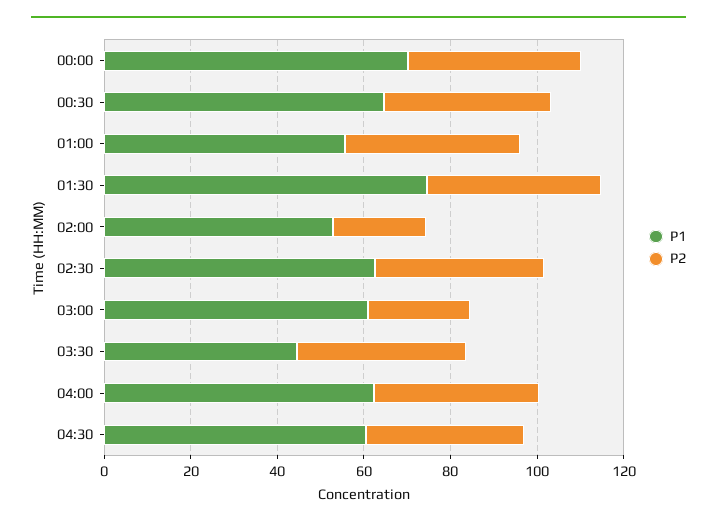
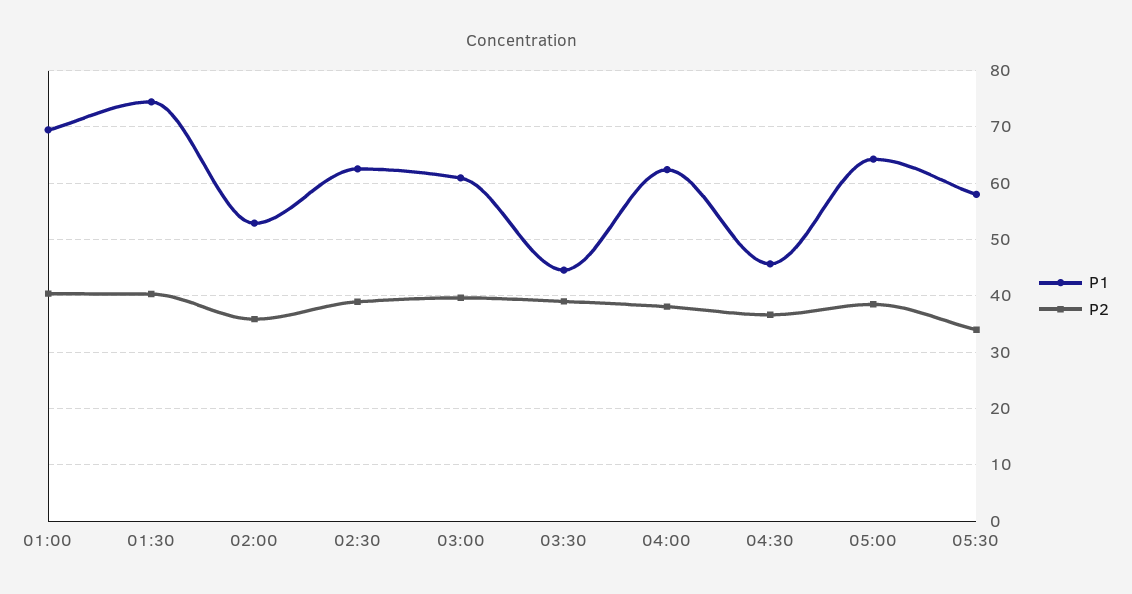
P1, 00:00: 70 -> none
P2, 00:00: 40 -> none
P1, 00:30: 65 -> none
P2, 00:30: 40 -> none
P1, 01:00: 55 -> 70
P2, 02:00: 20 -> 36
P2, 03:00: 25 -> 40
P1, 04:30: 60 -> 46
P1, 05:00: none -> 64
P2, 05:00: none -> 38
P1, 05:30: none -> 58
P2, 05:30: none -> 34

